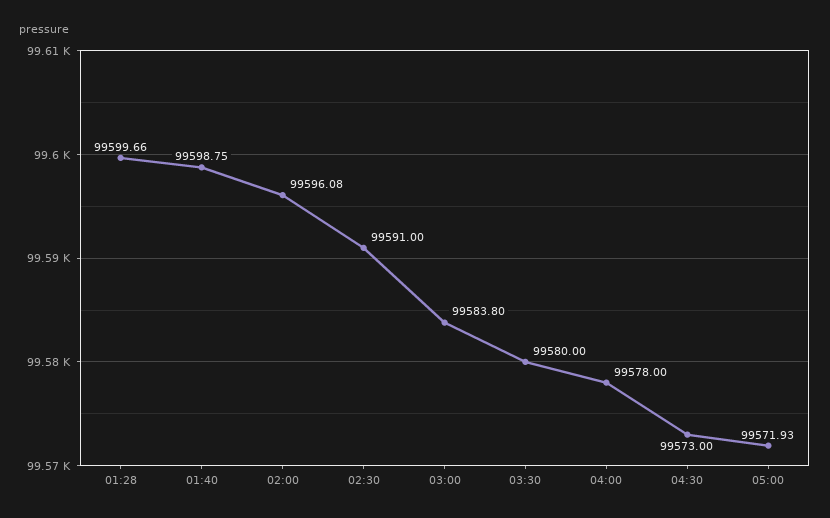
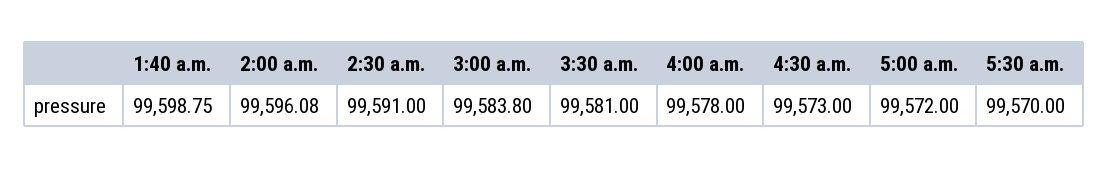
01:28: 99599.66 -> none
03:30: 99580 -> 99581
05:00: 99571.93 -> 99572
5:30 a.m.: none -> 99570

